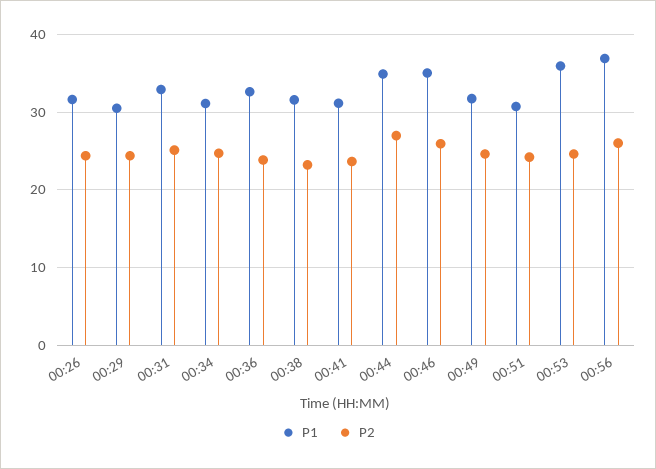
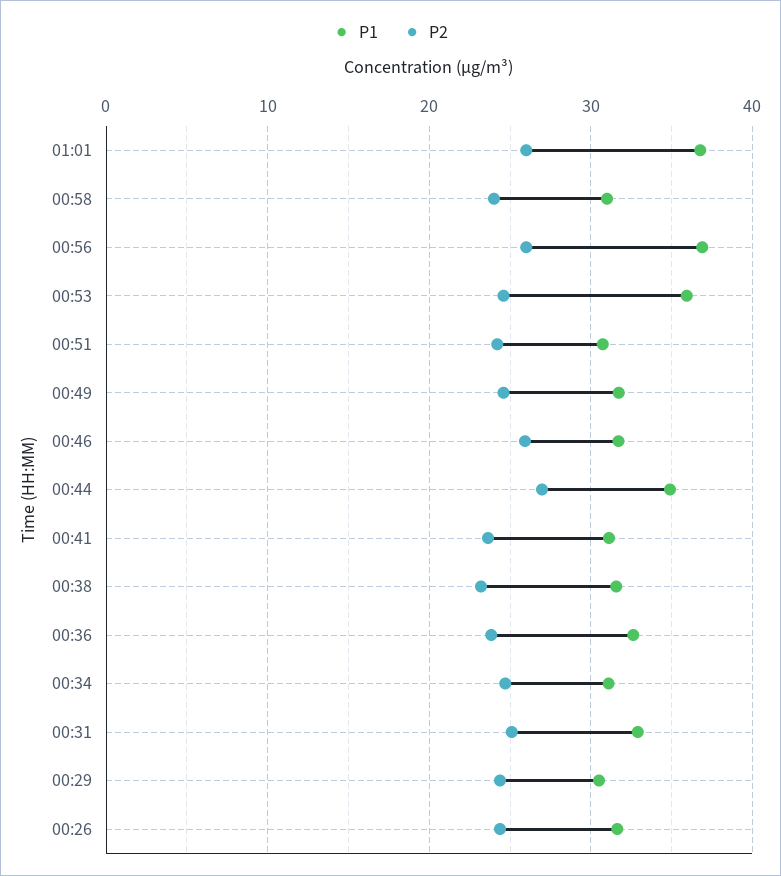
P1, 00:46: 35 -> 32
P1, 01:01: none -> 37
P2, 01:01: none -> 26
P1, 00:58: none -> 31
P2, 00:58: none -> 24

